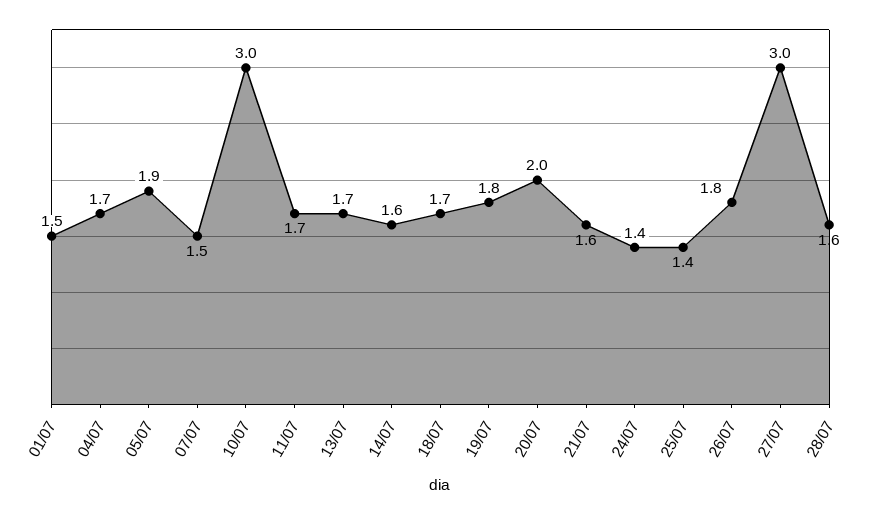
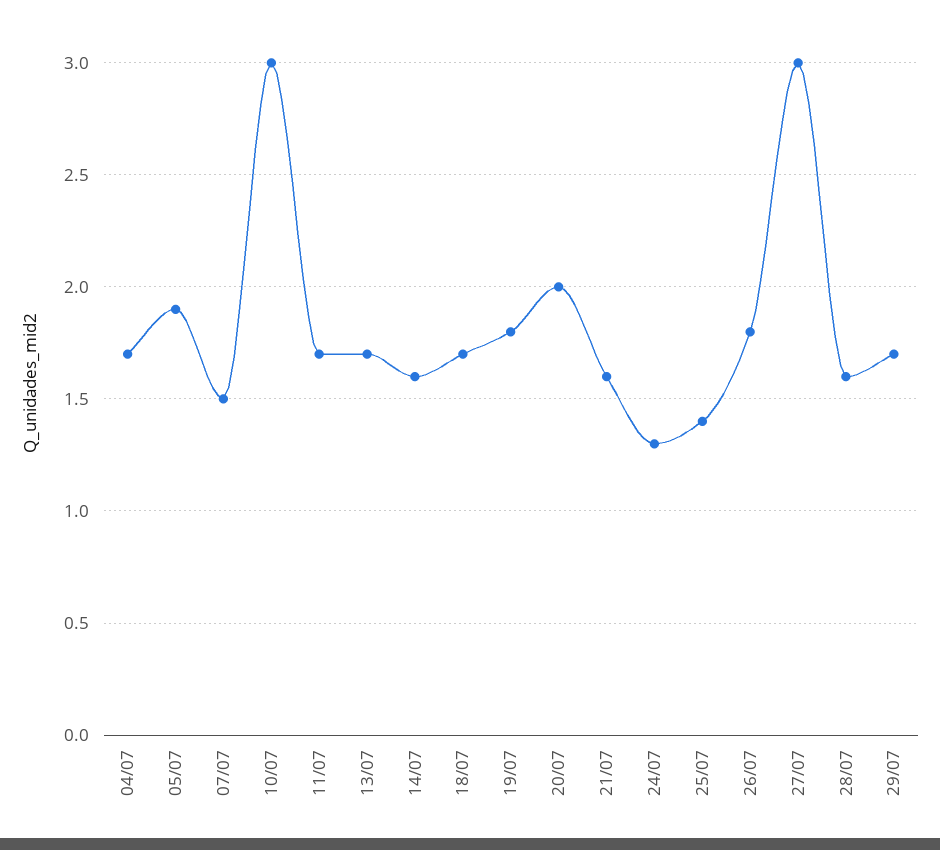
01/07: 1.5 -> none
24/07: 1.4 -> 1.3
29/07: none -> 1.7

